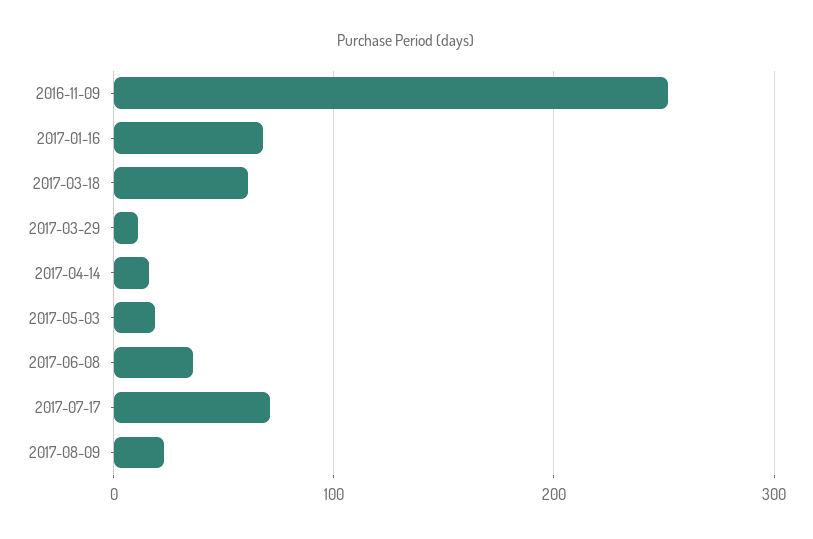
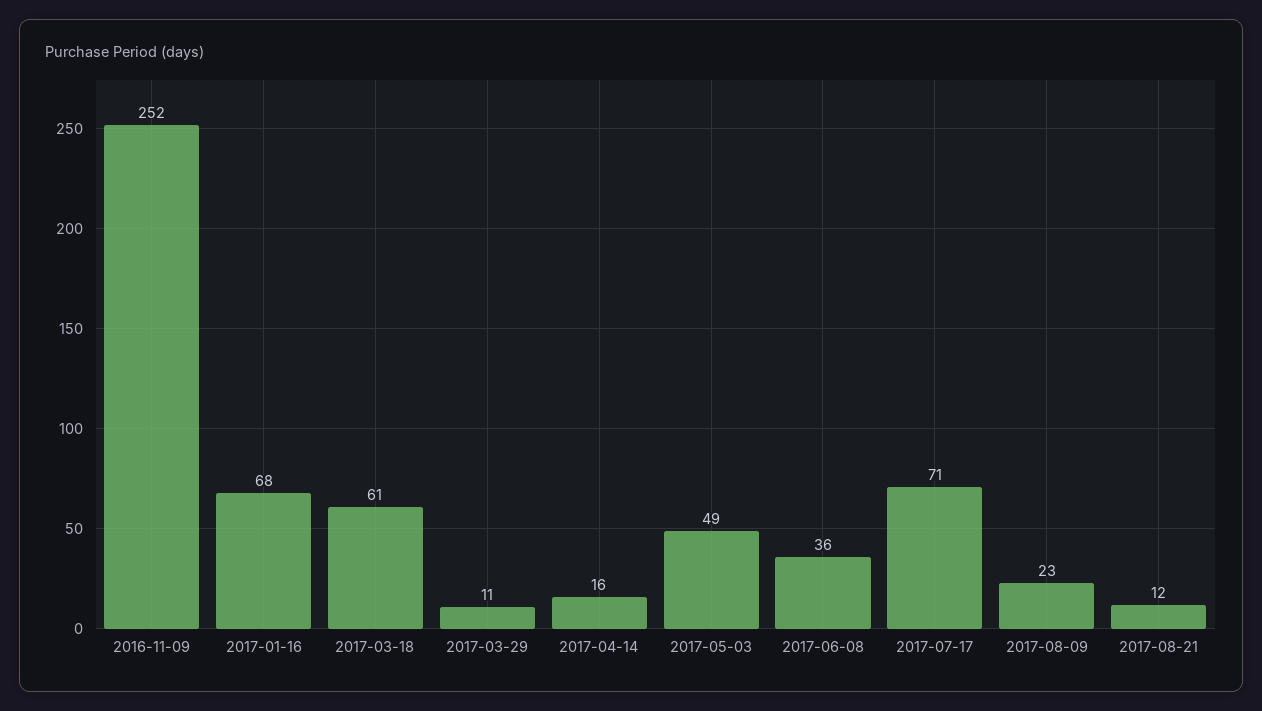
2017-05-03: 20 -> 49
2017-08-21: none -> 12

